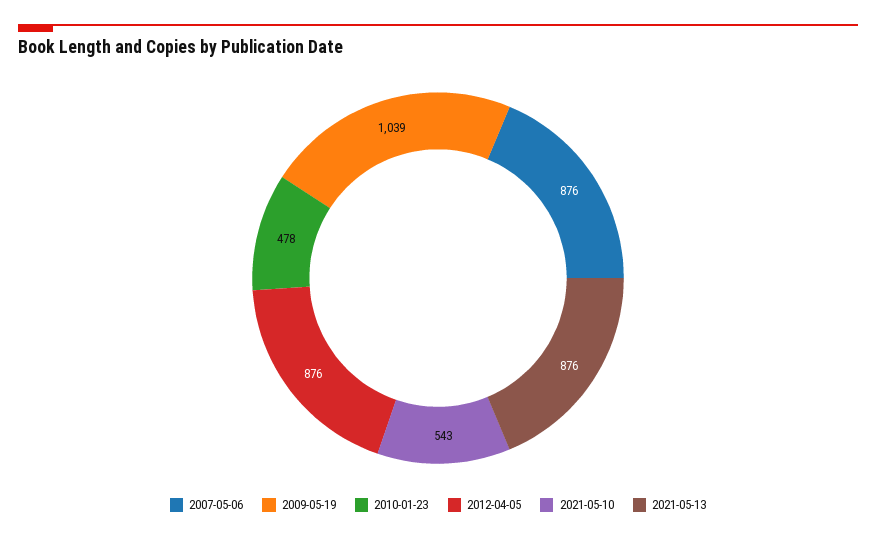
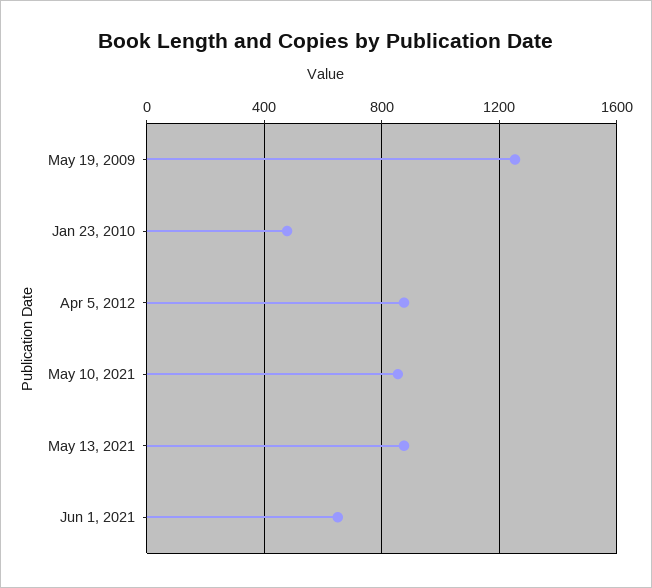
2007-05-06: 876 -> none
2009-05-19: 1039 -> 1250
2021-05-10: 543 -> 850
Jun 1, 2021: none -> 650

